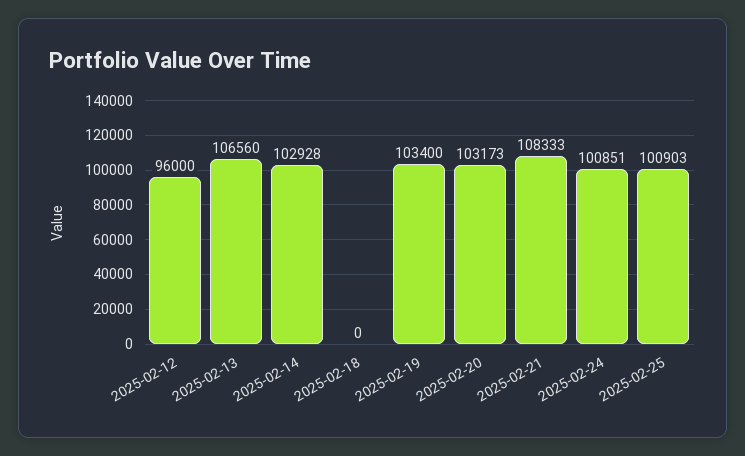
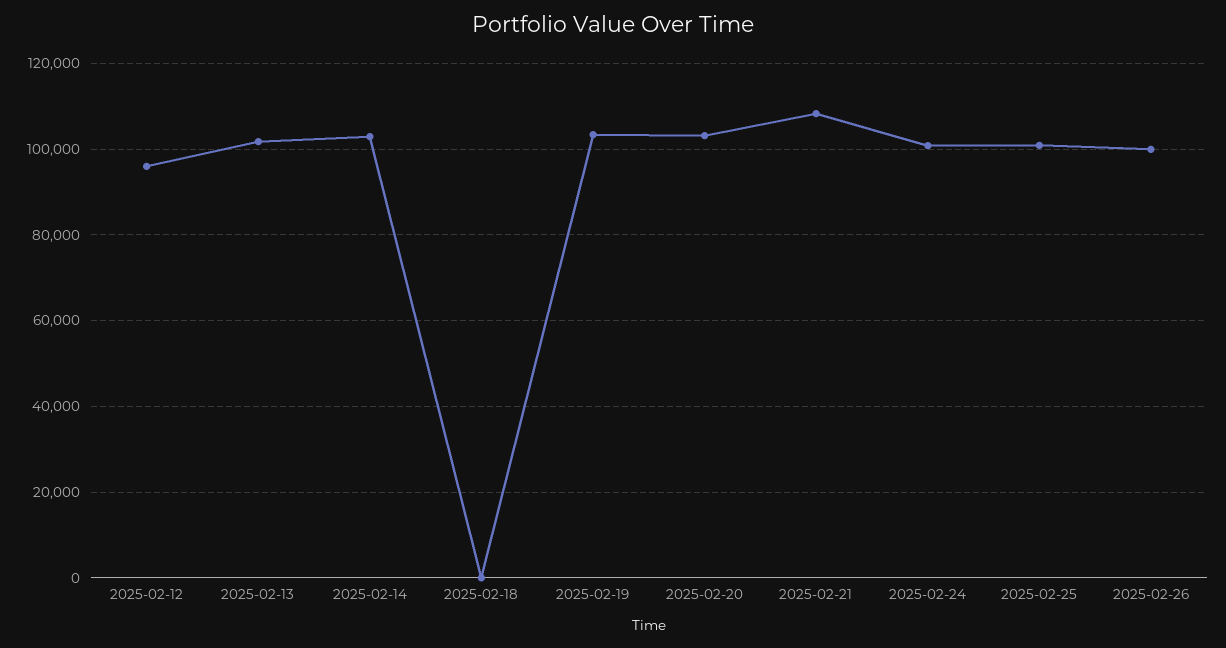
2025-02-13: 106560 -> 102000
2025-02-26: none -> 100000

